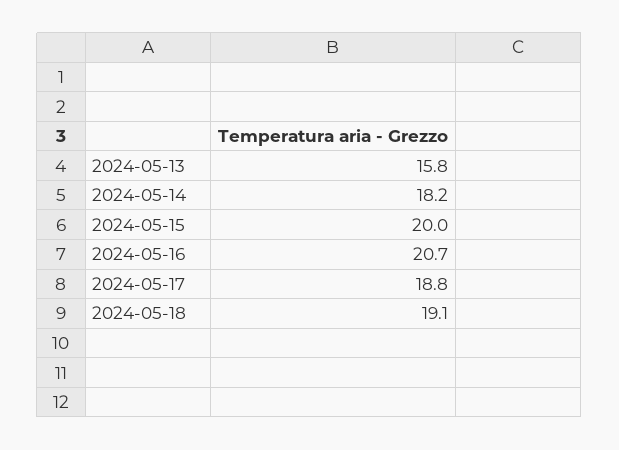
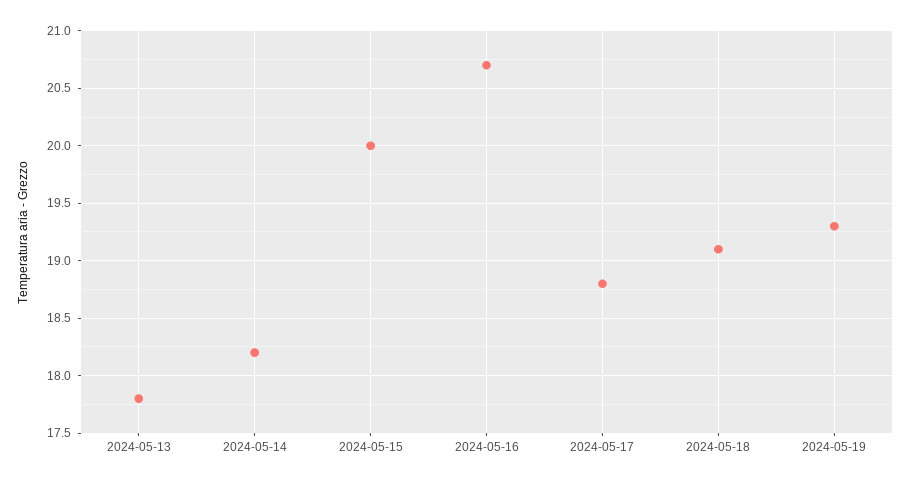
2024-05-13: 15.8 -> 17.8
2024-05-19: none -> 19.3

